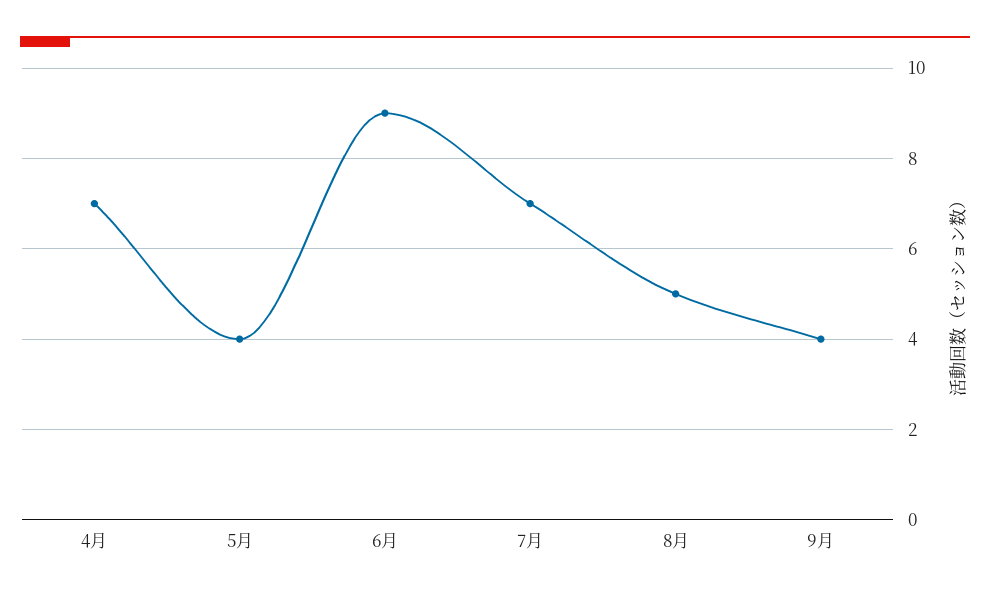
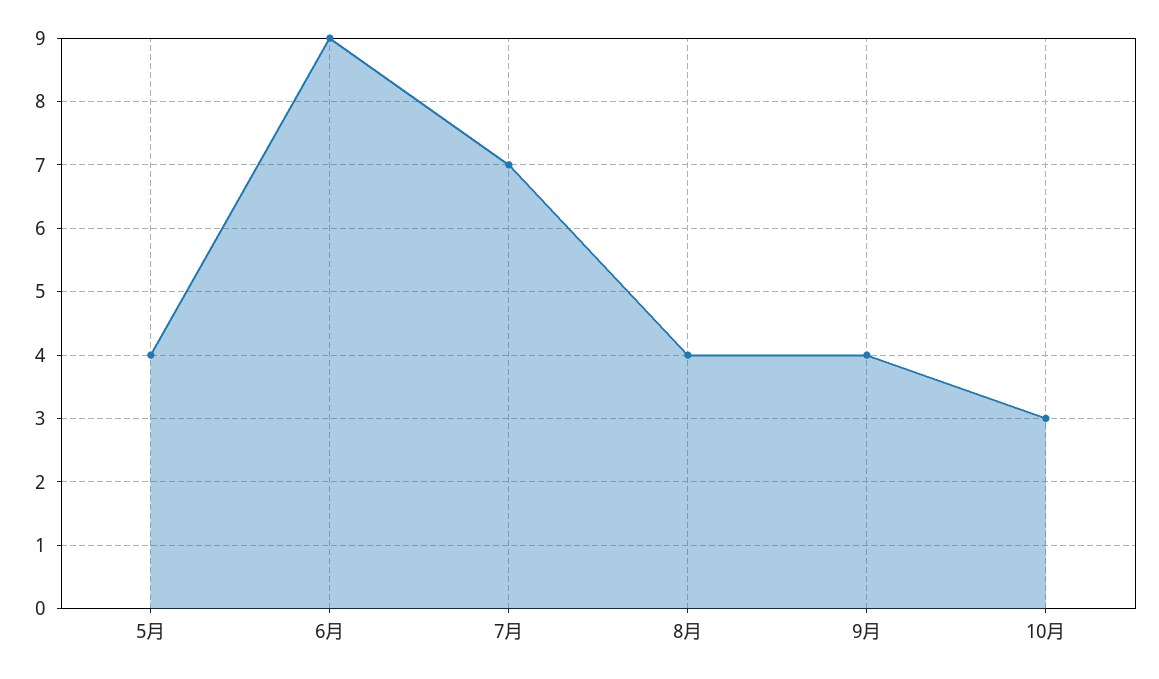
4月: 7 -> none
8月: 5 -> 4
10月: none -> 3

